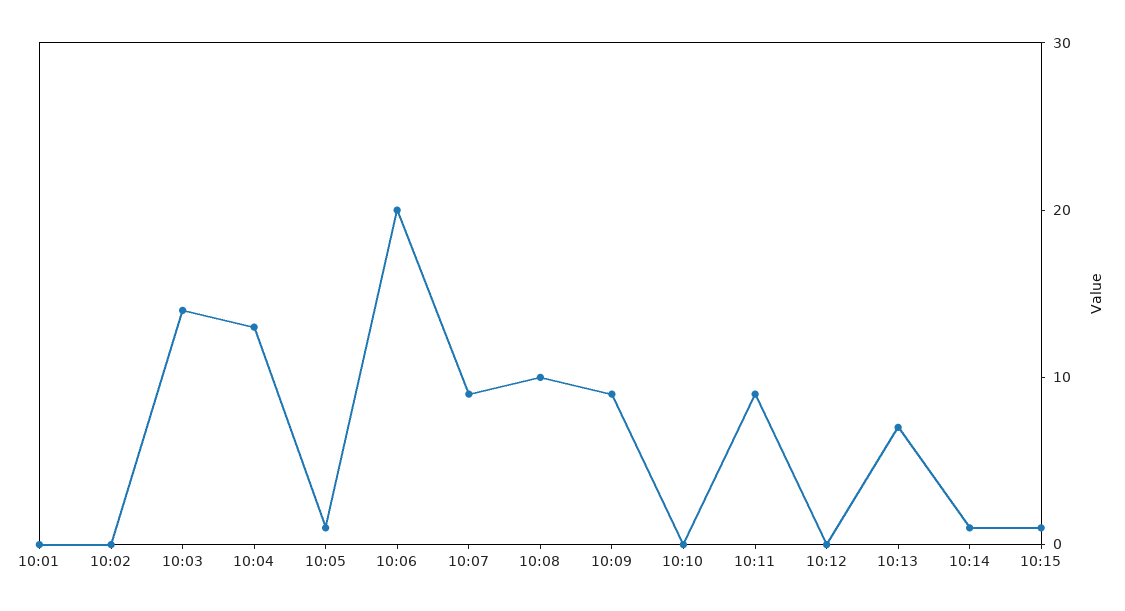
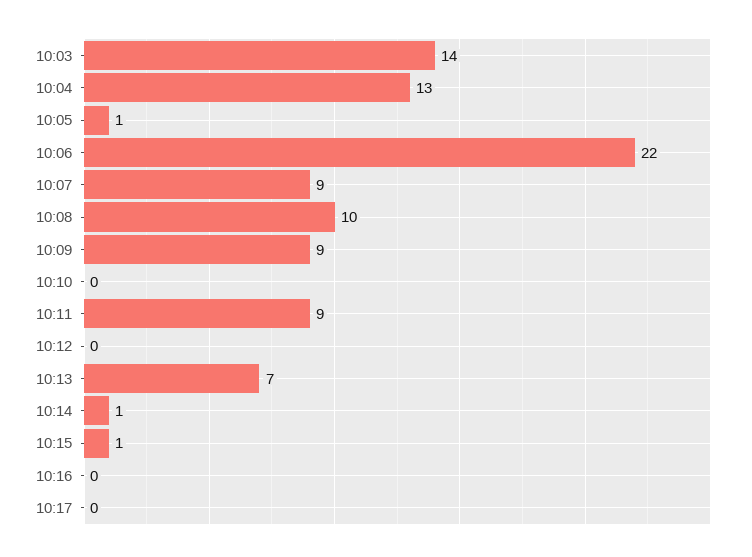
10:01: 0 -> none
10:02: 0 -> none
10:06: 20 -> 22
10:16: none -> 0
10:17: none -> 0

